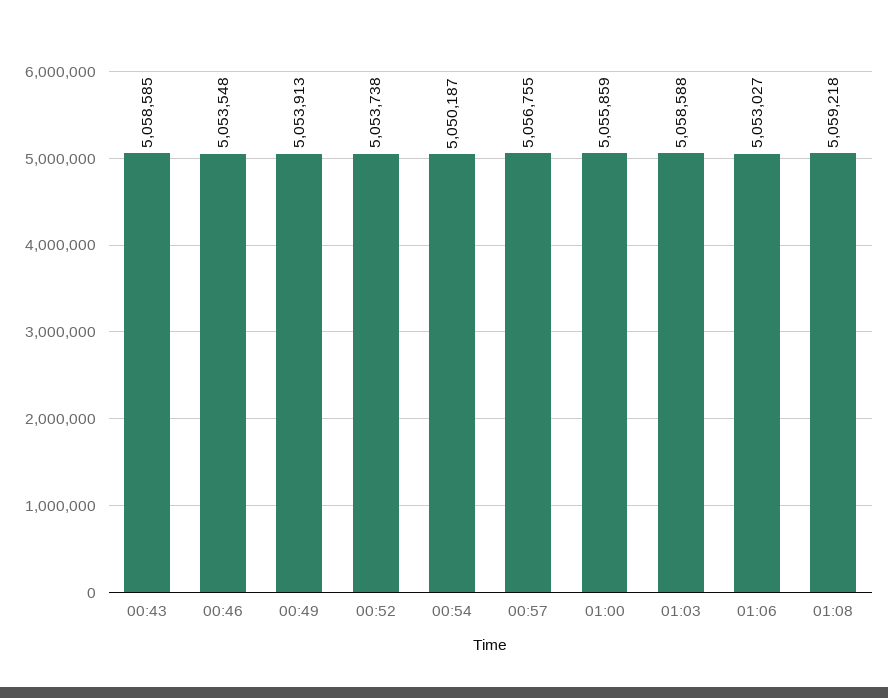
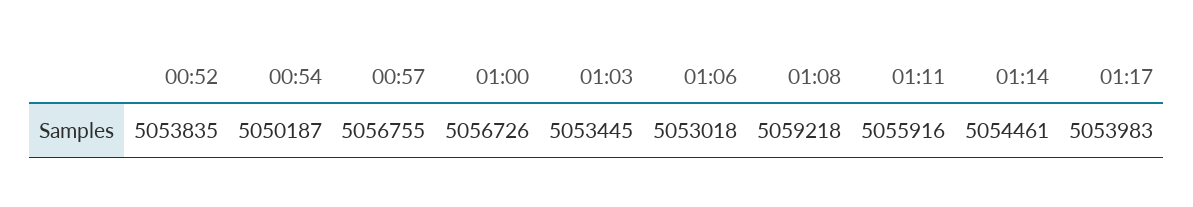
00:43: 5058585 -> none
00:46: 5053548 -> none
00:49: 5053913 -> none
00:52: 5053738 -> 5053835
01:00: 5055859 -> 5056726
01:03: 5058588 -> 5053445
01:06: 5053027 -> 5053018
01:11: none -> 5055916
01:14: none -> 5054461
01:17: none -> 5053983

